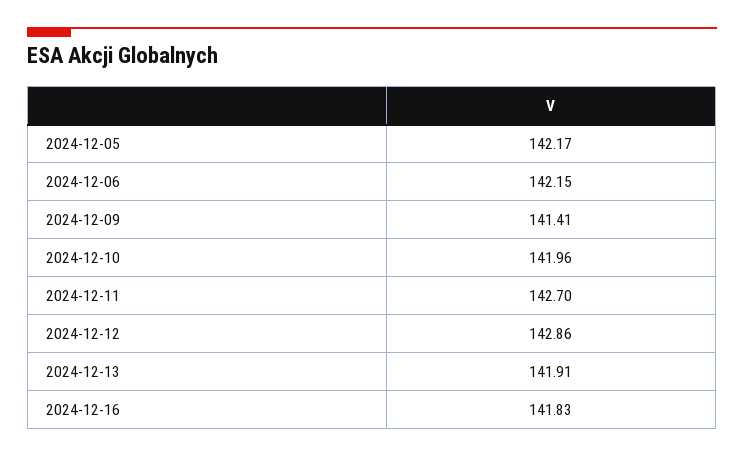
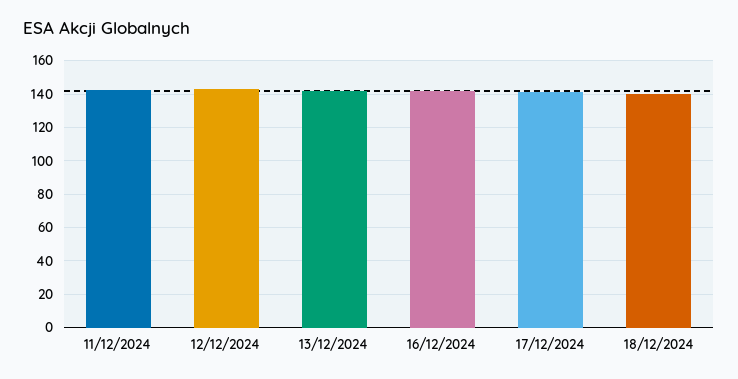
2024-12-05: 142.17 -> none
2024-12-06: 142.15 -> none
2024-12-09: 141.41 -> none
2024-12-10: 141.96 -> none
17/12/2024: none -> 140
18/12/2024: none -> 140

